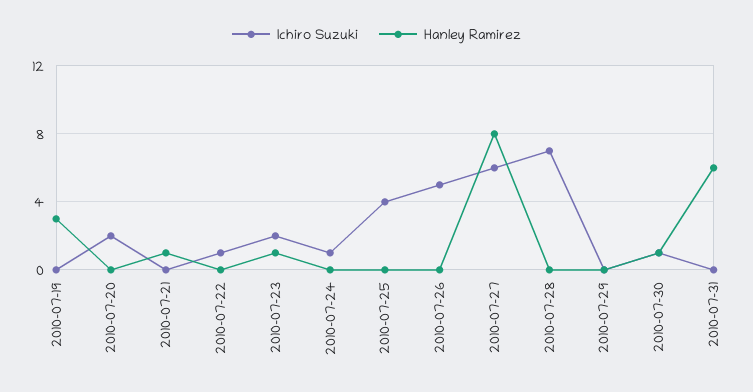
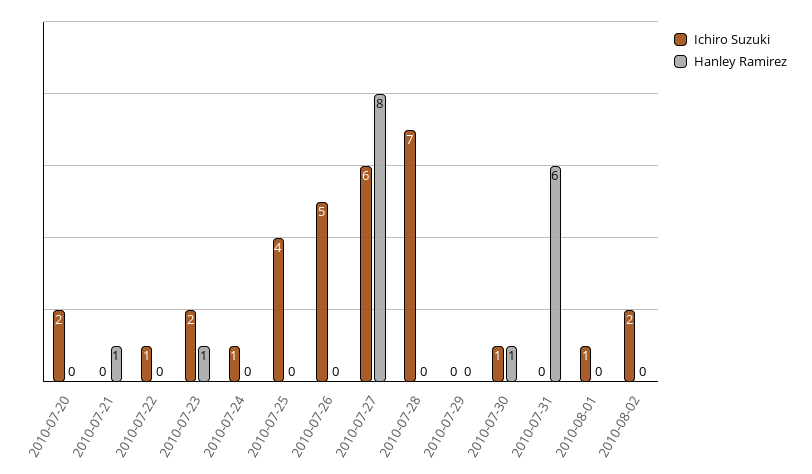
Ichiro Suzuki, 2010-07-19: 0 -> none
Hanley Ramirez, 2010-07-19: 3 -> none
Ichiro Suzuki, 2010-08-01: none -> 1
Hanley Ramirez, 2010-08-01: none -> 0
Ichiro Suzuki, 2010-08-02: none -> 2
Hanley Ramirez, 2010-08-02: none -> 0

